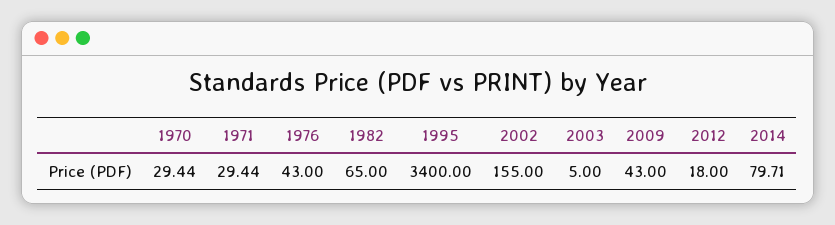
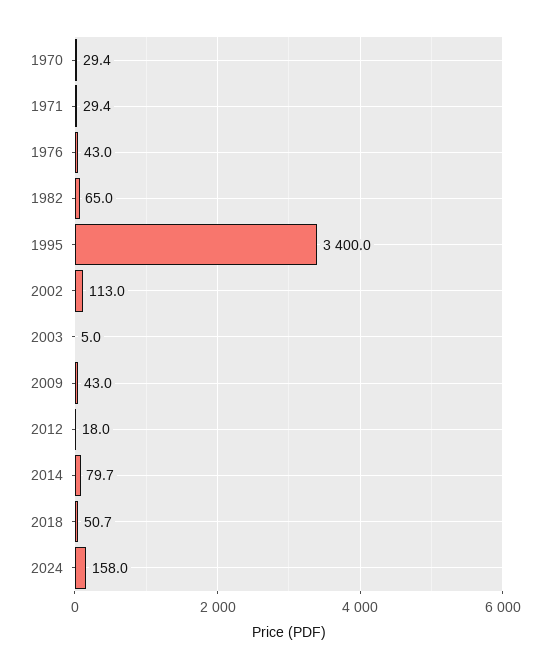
2002: 155 -> 113
2018: none -> 50.7
2024: none -> 158

